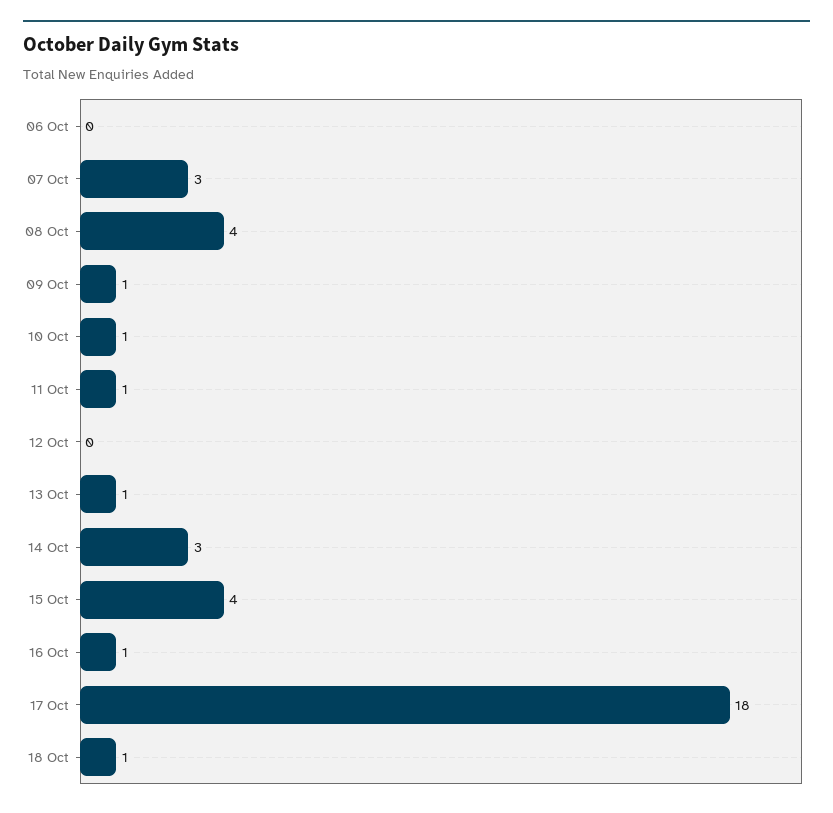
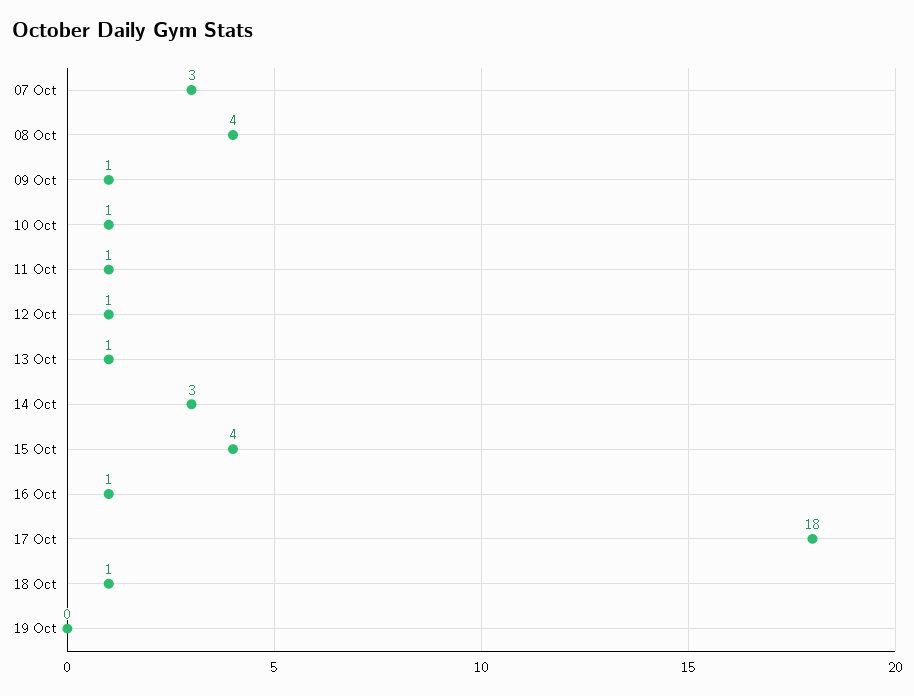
06 Oct: 0 -> none
12 Oct: 0 -> 1
19 Oct: none -> 0

